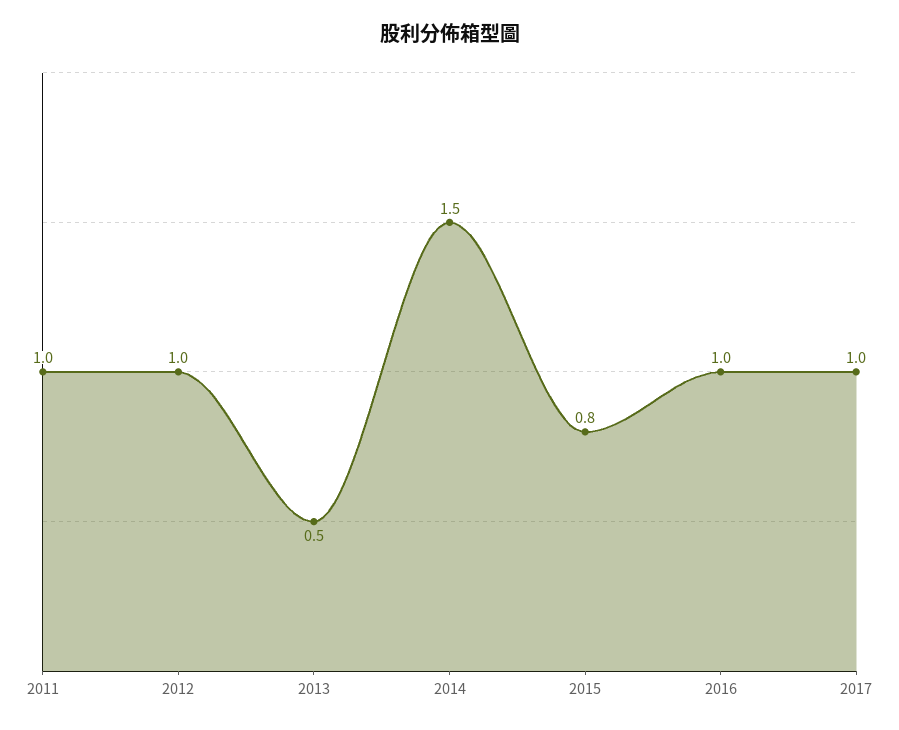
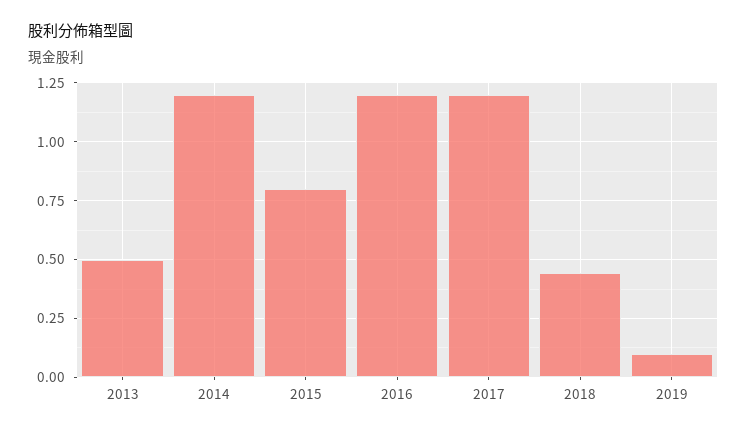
2011: 1 -> none
2012: 1 -> none
2014: 1.5 -> 1.2
2016: 1 -> 1.2
2017: 1 -> 1.2
2018: none -> 0.45
2019: none -> 0.1

